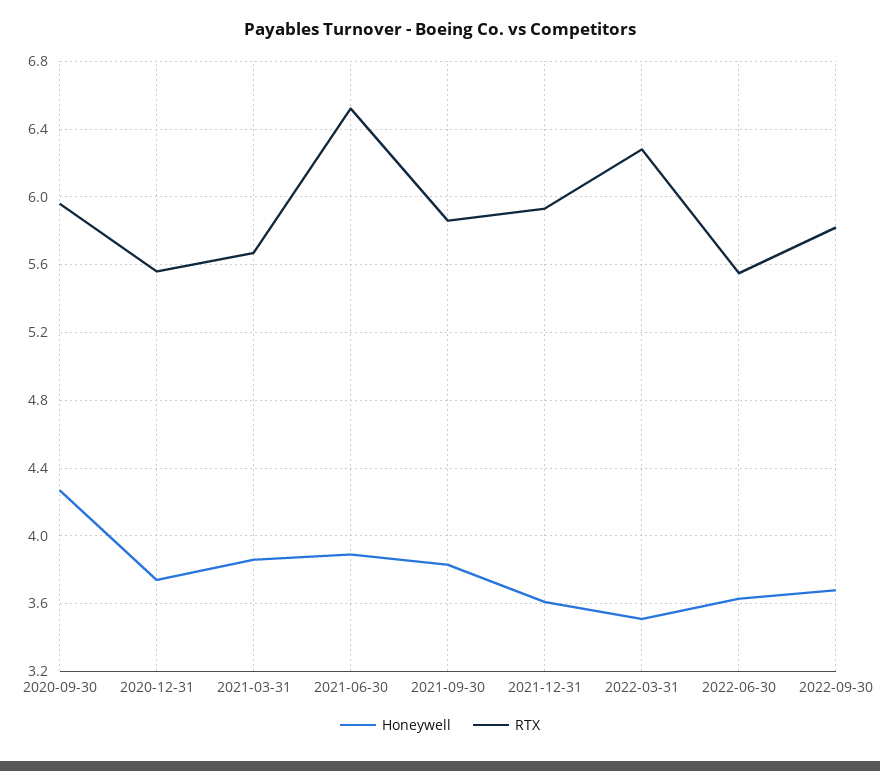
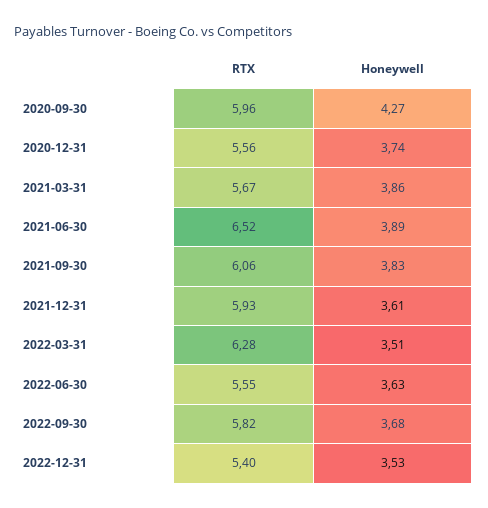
RTX, 2021-09-30: 5.85 -> 6.06
RTX, 2022-12-31: none -> 5.4
Honeywell, 2022-12-31: none -> 3.53

